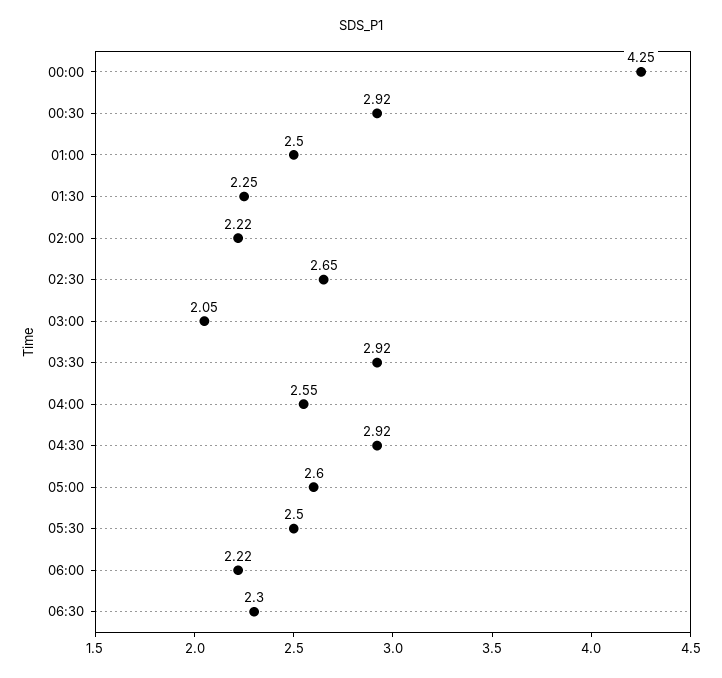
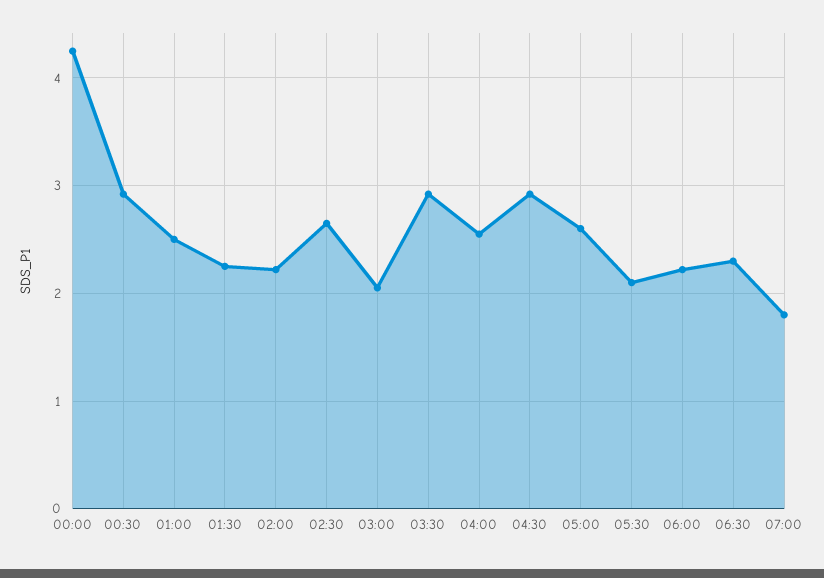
05:30: 2.5 -> 2.1
07:00: none -> 1.8

